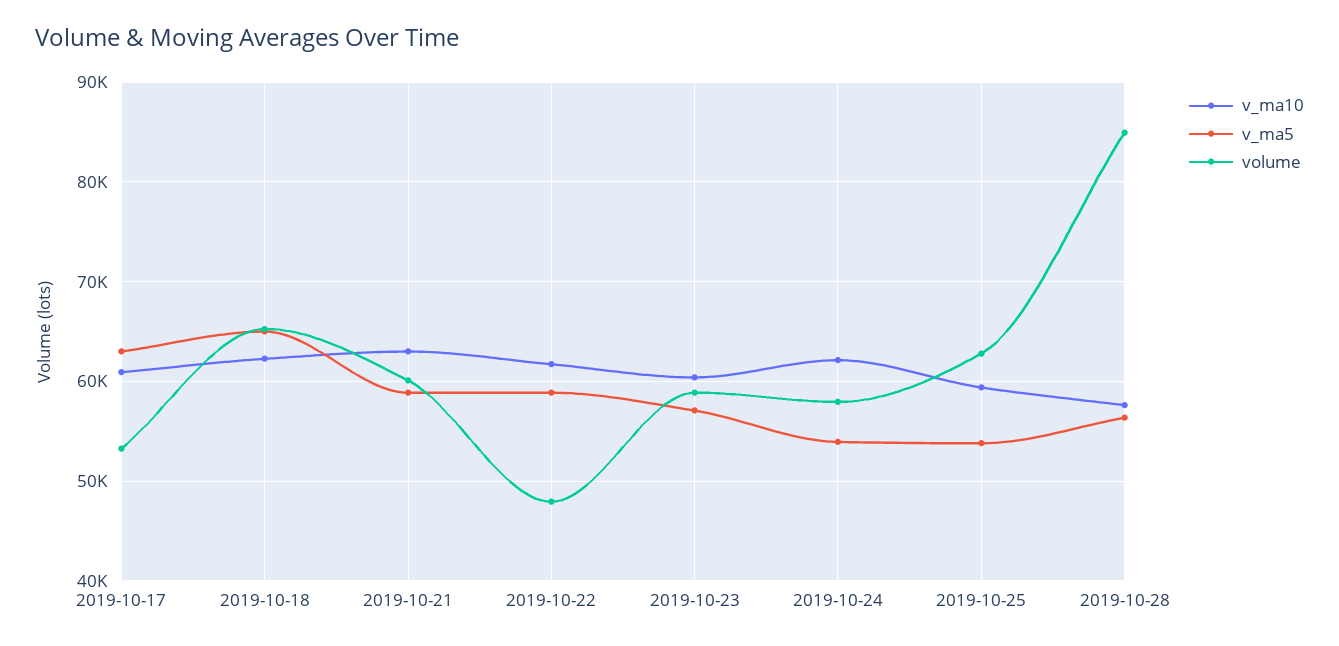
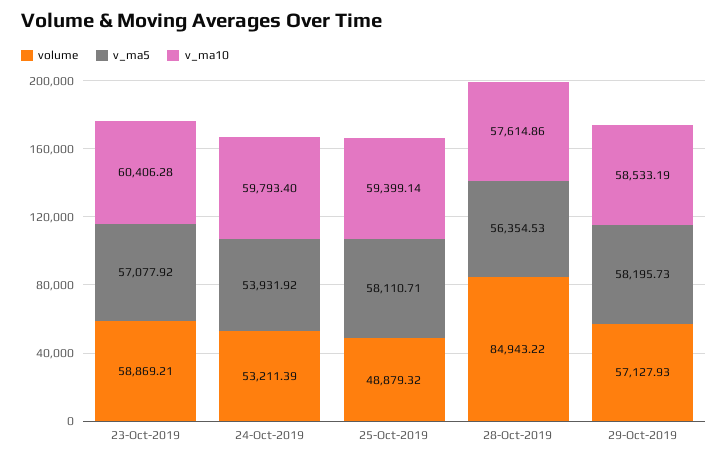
v_ma10, 2019-10-17: 61000 -> none
v_ma5, 2019-10-17: 63000 -> none
volume, 2019-10-17: 53000 -> none
v_ma10, 2019-10-18: 62000 -> none
v_ma5, 2019-10-18: 65000 -> none
volume, 2019-10-18: 65000 -> none
v_ma10, 2019-10-21: 63000 -> none
v_ma5, 2019-10-21: 59000 -> none
volume, 2019-10-21: 60000 -> none
v_ma10, 2019-10-22: 62000 -> none
v_ma5, 2019-10-22: 59000 -> none
volume, 2019-10-22: 48000 -> none
v_ma10, 2019-10-24: 62000 -> 59793.4
volume, 2019-10-24: 58000 -> 53211.39
v_ma5, 2019-10-25: 54000 -> 58110.71
volume, 2019-10-25: 63000 -> 48879.32
volume, 29-Oct-2019: none -> 57127.93
v_ma5, 29-Oct-2019: none -> 58195.73
v_ma10, 29-Oct-2019: none -> 58533.19

